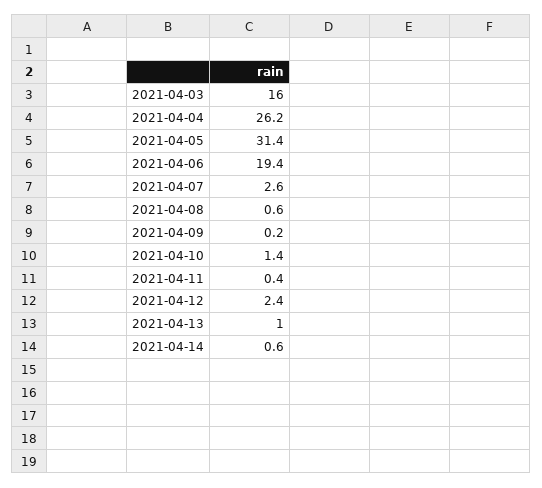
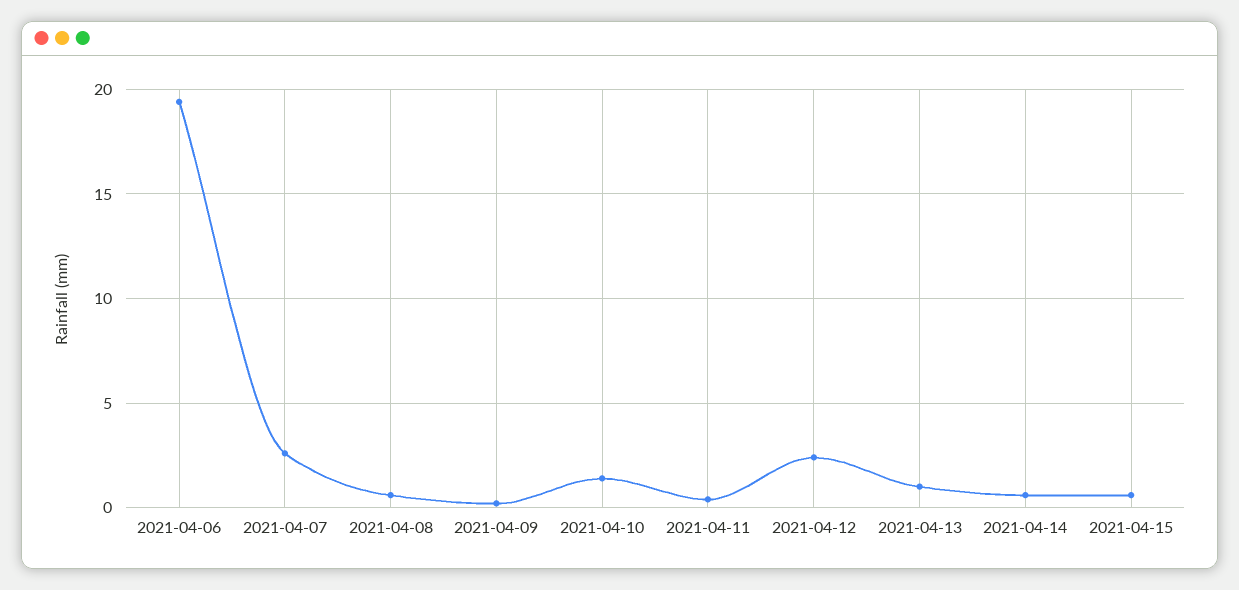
2021-04-03: 16 -> none
2021-04-04: 26.2 -> none
2021-04-05: 31.4 -> none
2021-04-15: none -> 0.5

